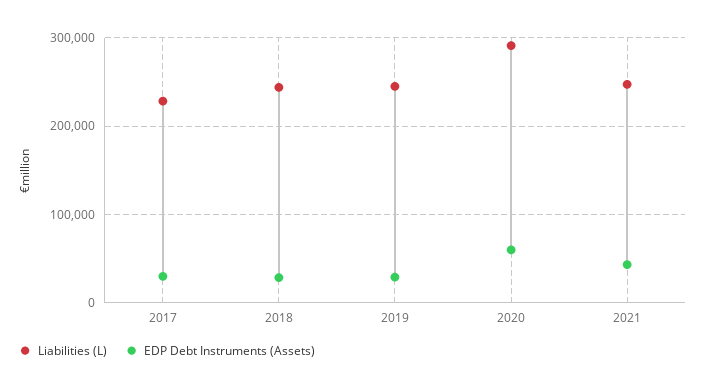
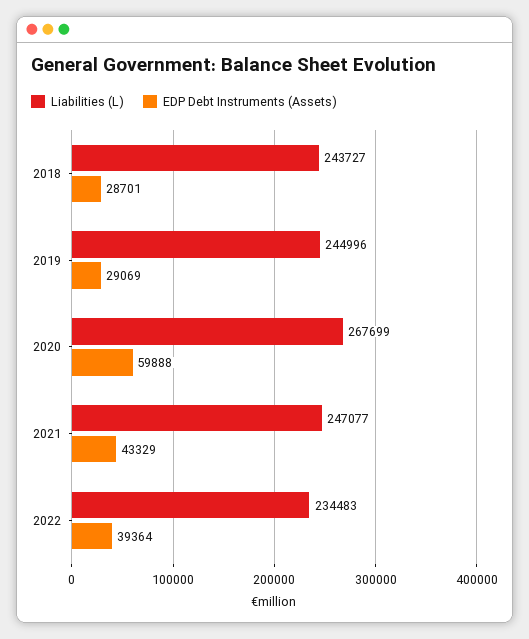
Liabilities (L), 2017: 230000 -> none
EDP Debt Instruments (Assets), 2017: 30000 -> none
Liabilities (L), 2020: 290000 -> 267699
Liabilities (L), 2022: none -> 234483
EDP Debt Instruments (Assets), 2022: none -> 39364

